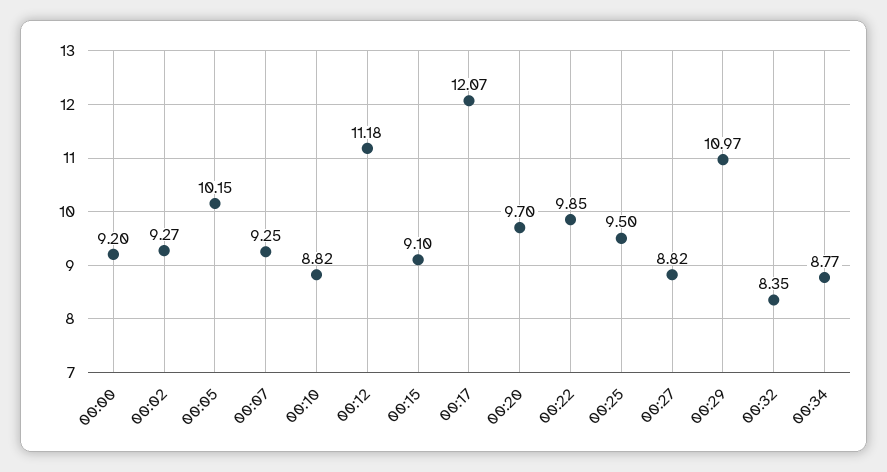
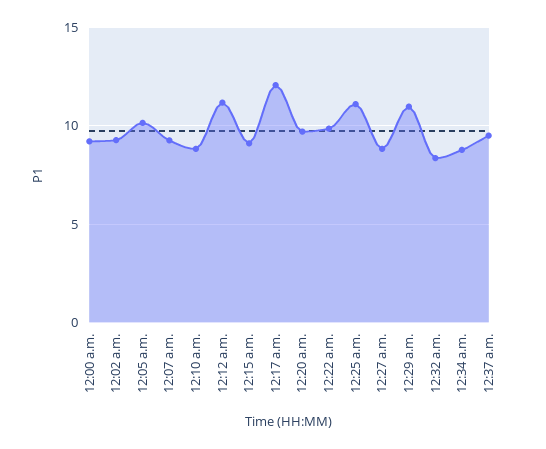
00:25: 9.5 -> 11
12:37 a.m.: none -> 9.5

